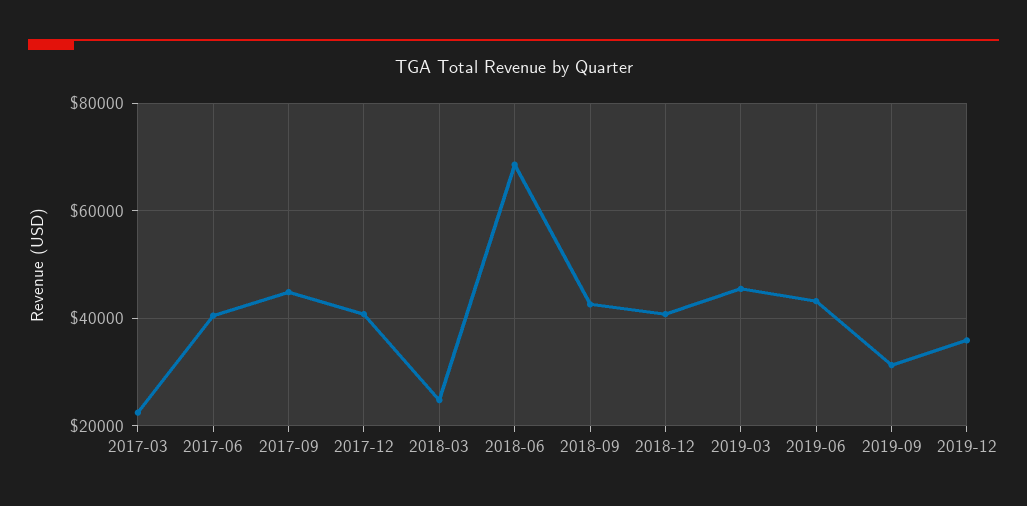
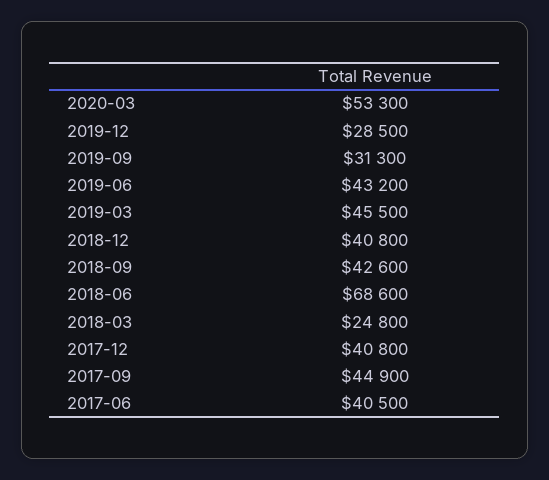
2017-03: 22000 -> none
2019-12: 36000 -> 28500
2020-03: none -> 53300

